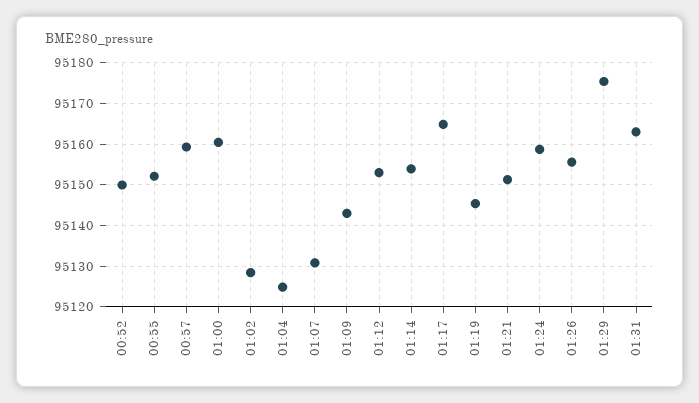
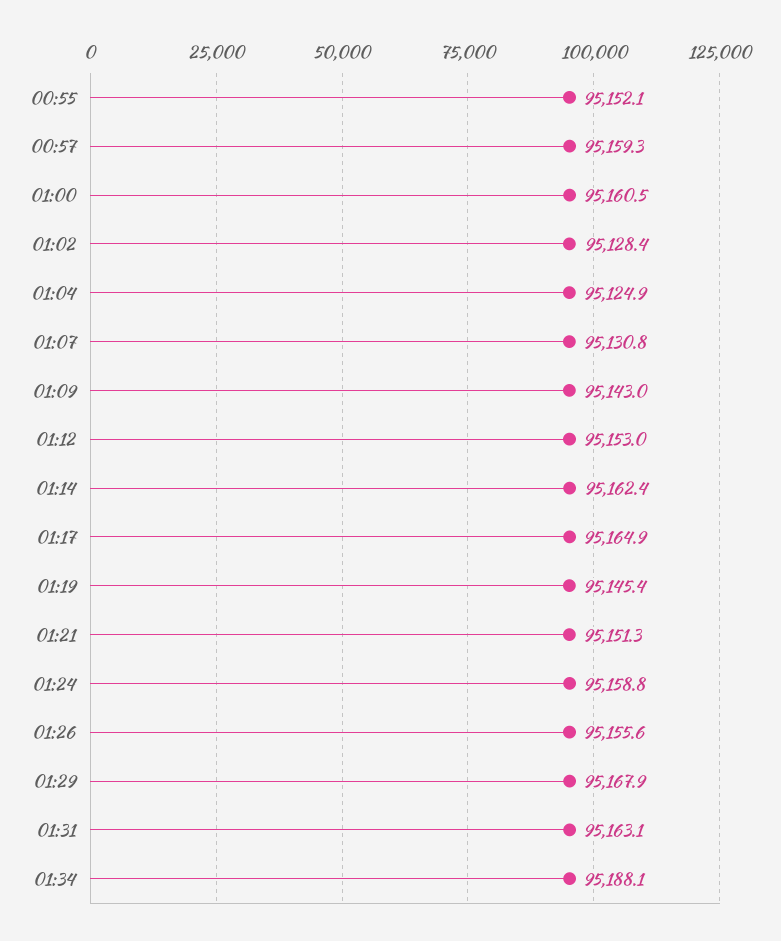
00:52: 95150 -> none
01:14: 95154 -> 95162.4
01:29: 95176 -> 95167.9
01:34: none -> 95188.1

